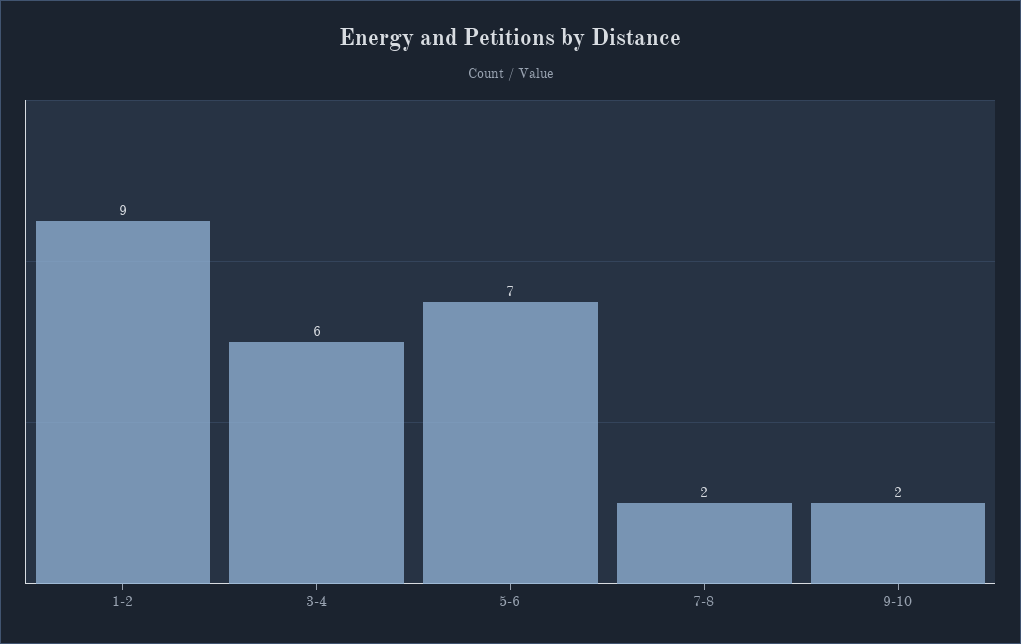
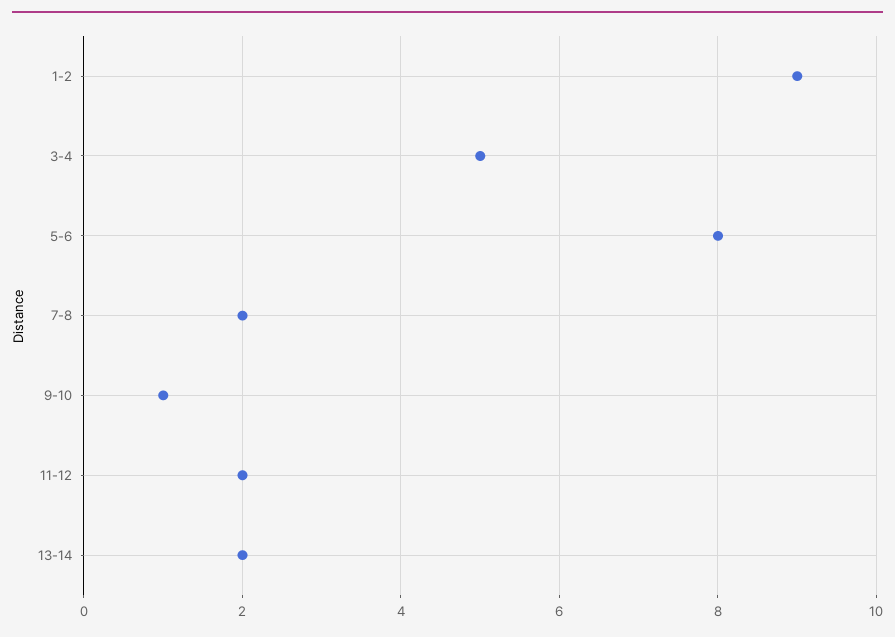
3-4: 6 -> 5
5-6: 7 -> 8
9-10: 2 -> 1
11-12: none -> 2
13-14: none -> 2

